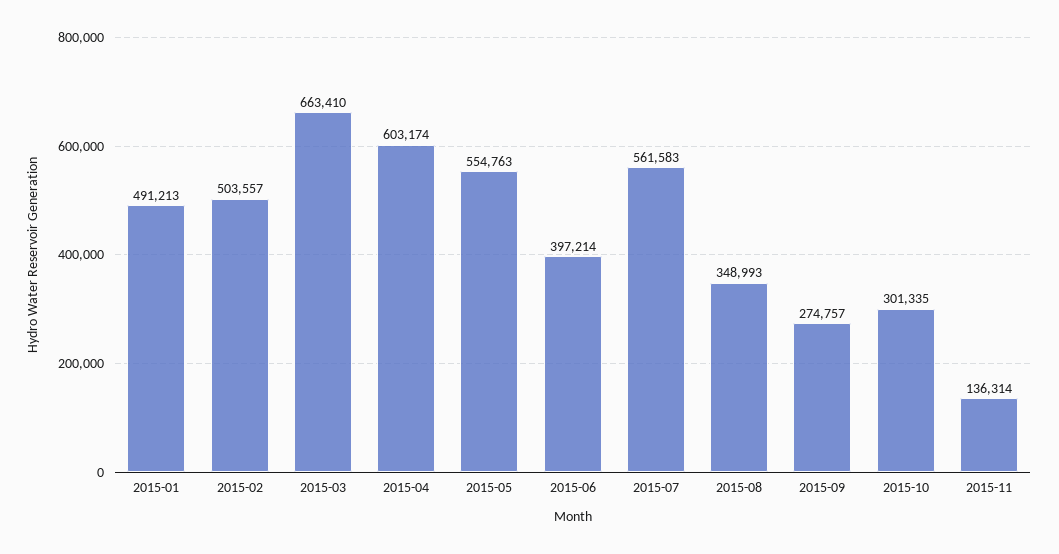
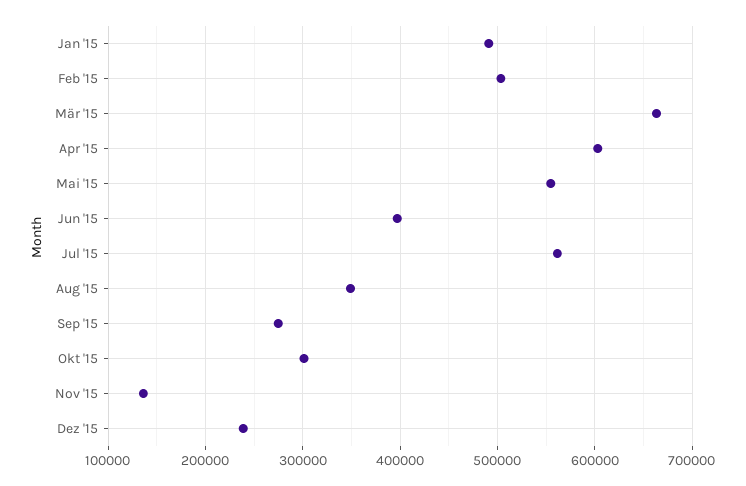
Dez '15: none -> 240000

